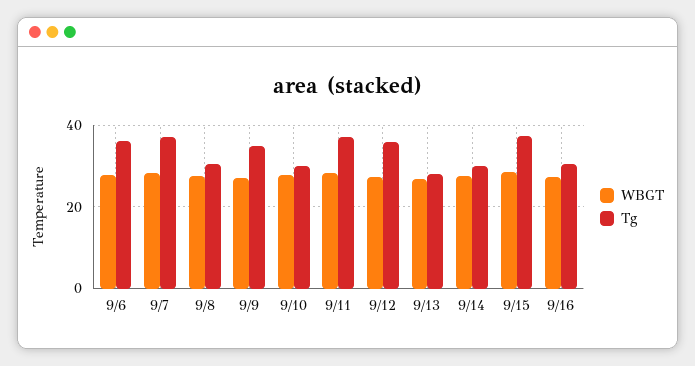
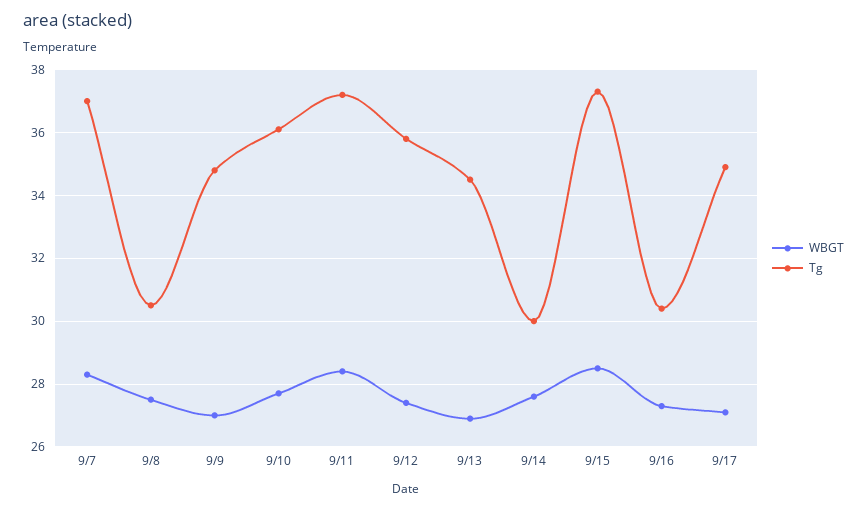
WBGT, 9/6: 28 -> none
Tg, 9/6: 36 -> none
Tg, 9/10: 30 -> 36
Tg, 9/13: 28 -> 34.5
WBGT, 9/17: none -> 27
Tg, 9/17: none -> 35

